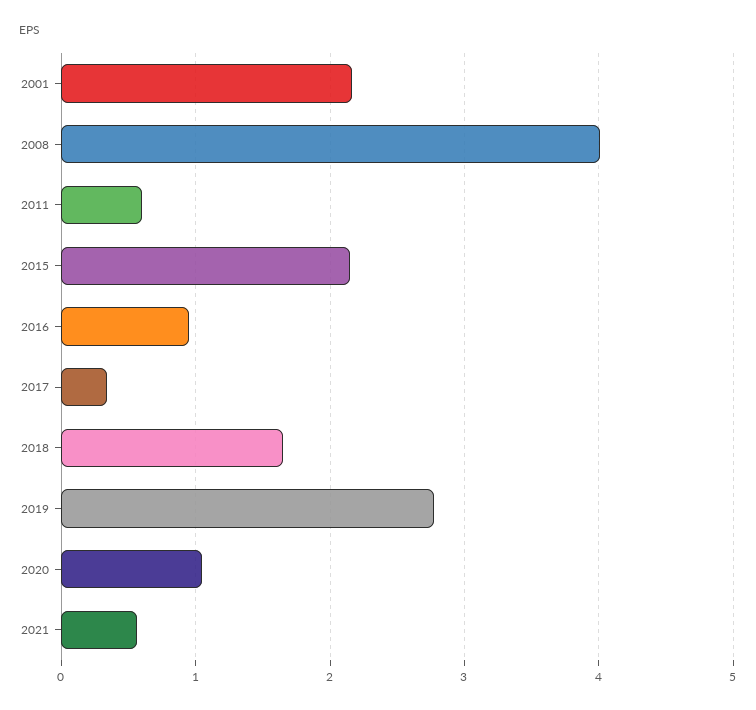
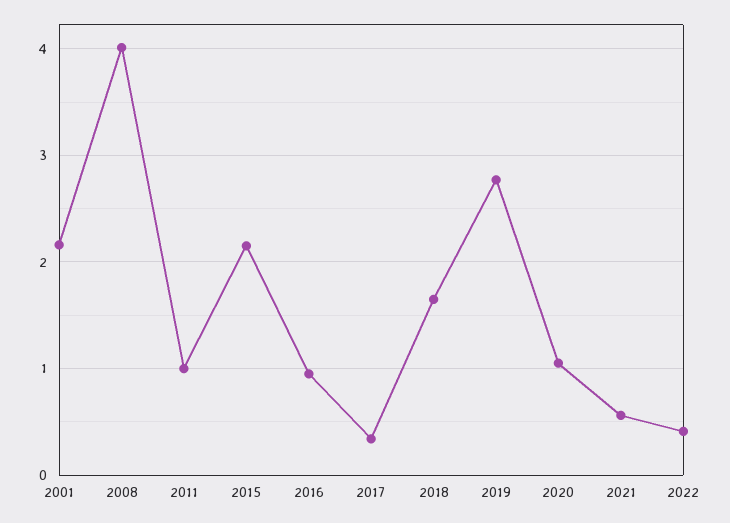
2011: 0.6 -> 1
2022: none -> 0.4

